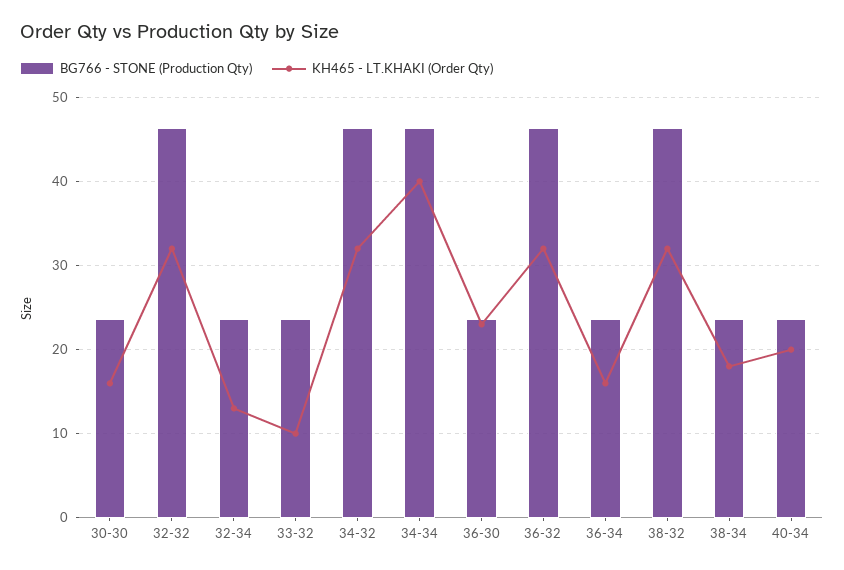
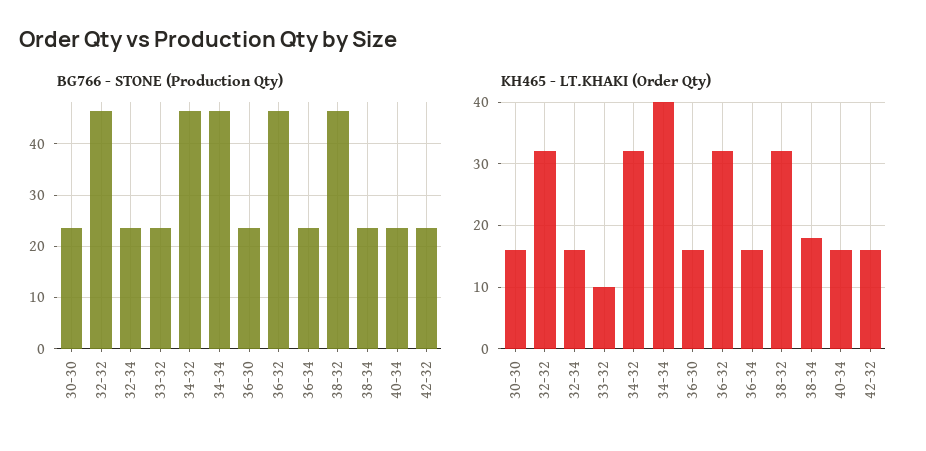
KH465 - LT.KHAKI (Order Qty), 32-34: 13 -> 16
KH465 - LT.KHAKI (Order Qty), 36-30: 23 -> 16
KH465 - LT.KHAKI (Order Qty), 40-34: 20 -> 16
BG766 - STONE (Production Qty), 42-32: none -> 24
KH465 - LT.KHAKI (Order Qty), 42-32: none -> 16

